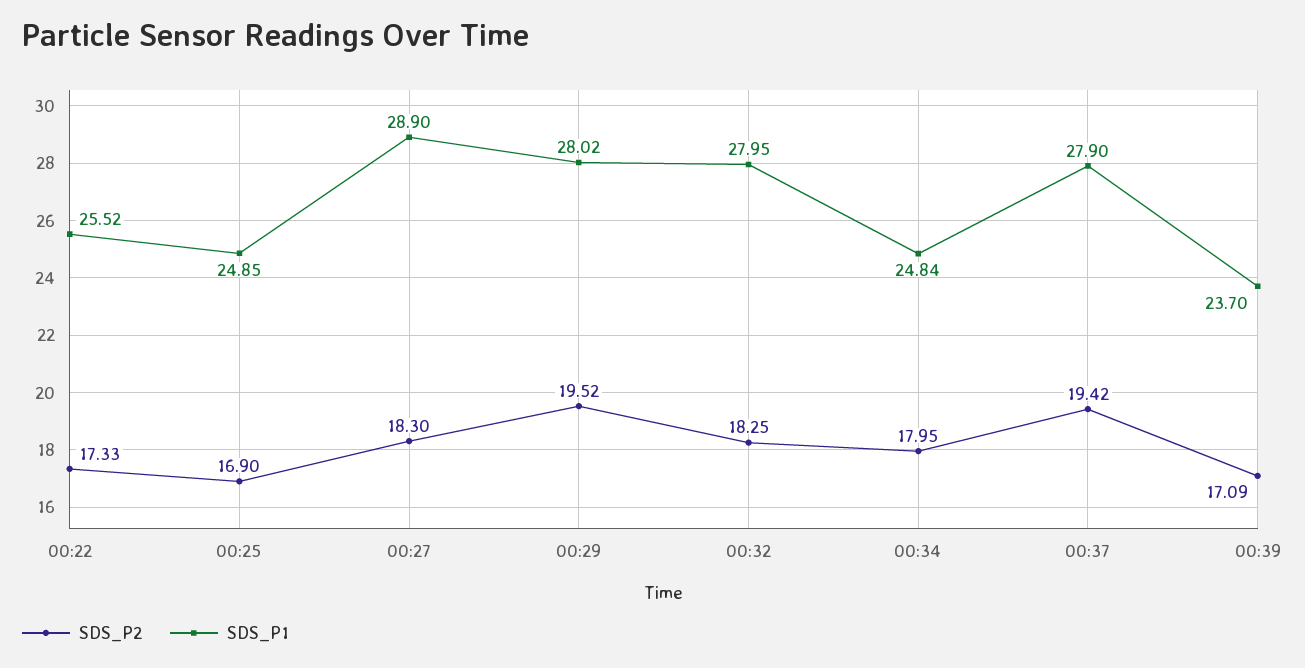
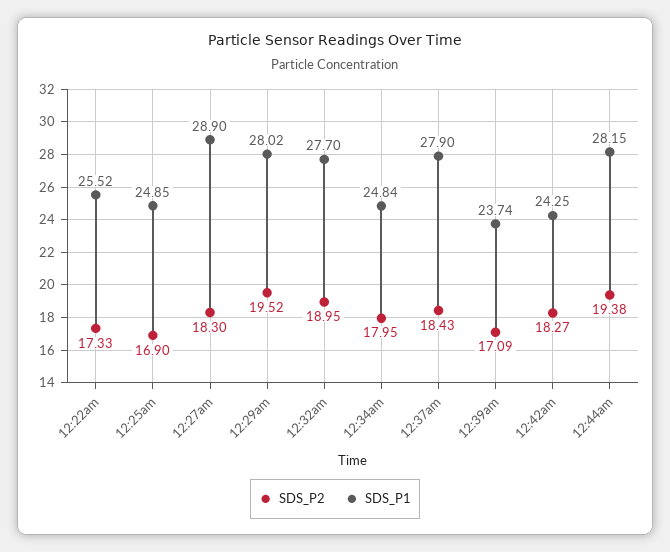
SDS_P2, 00:32: 18.25 -> 18.95
SDS_P1, 00:32: 27.95 -> 27.7
SDS_P2, 00:37: 19.42 -> 18.43
SDS_P1, 00:39: 23.7 -> 23.74
SDS_P2, 12:42am: none -> 18.27
SDS_P1, 12:42am: none -> 24.25
SDS_P2, 12:44am: none -> 19.38
SDS_P1, 12:44am: none -> 28.15

